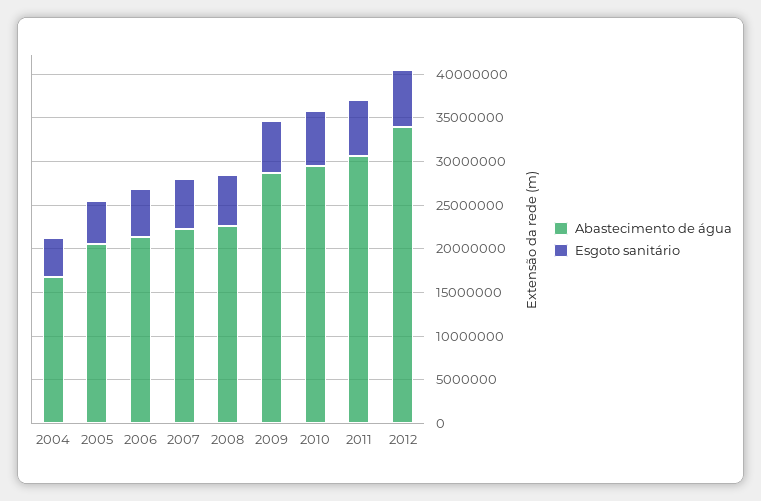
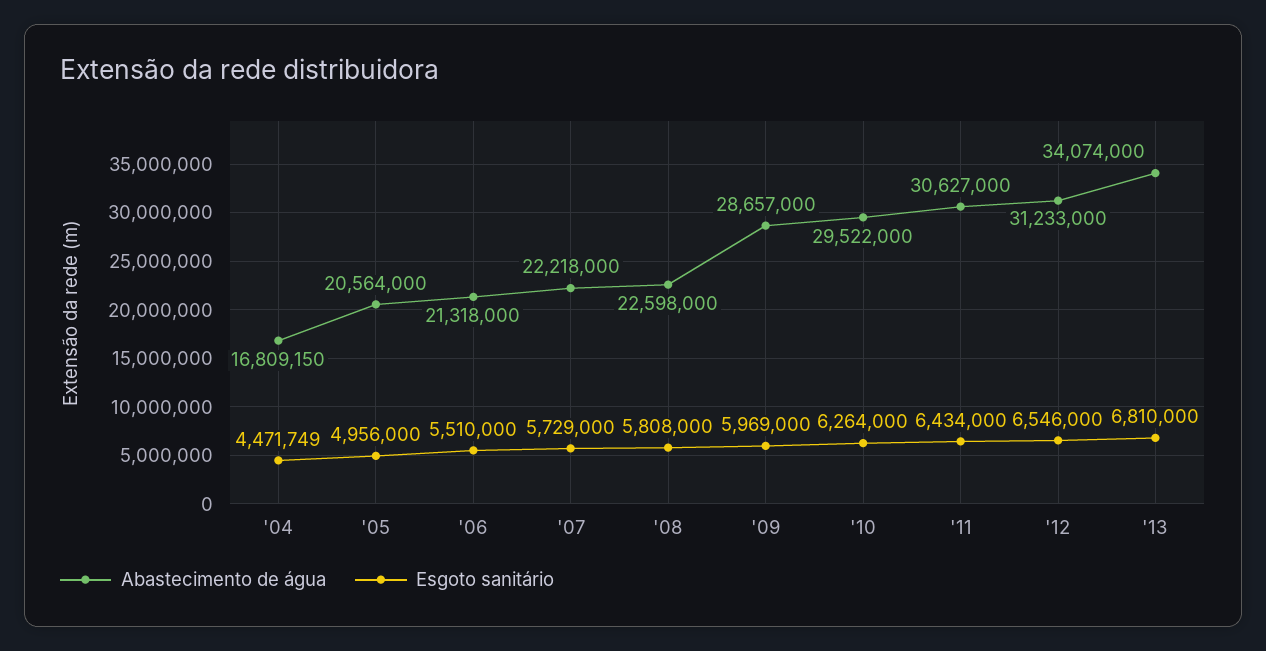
Abastecimento de água, 2012: 34000000 -> 31233000
Abastecimento de água, '13: none -> 34074000
Esgoto sanitário, '13: none -> 6810000

